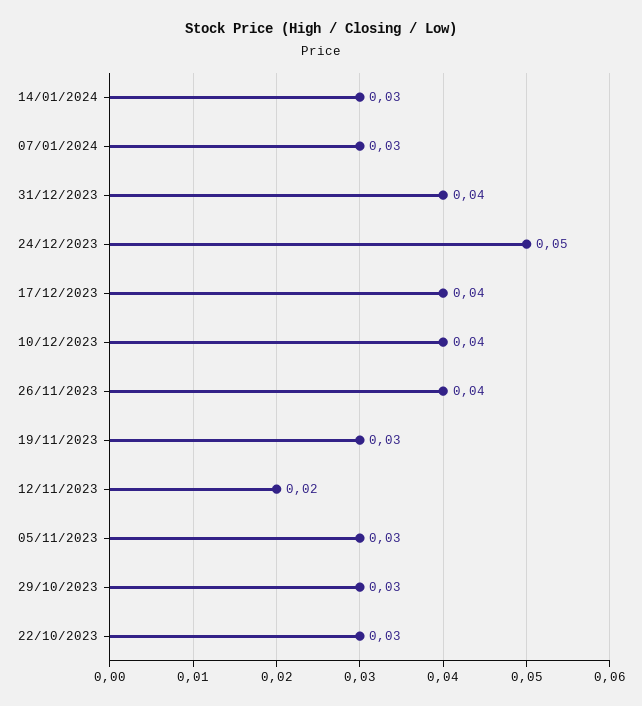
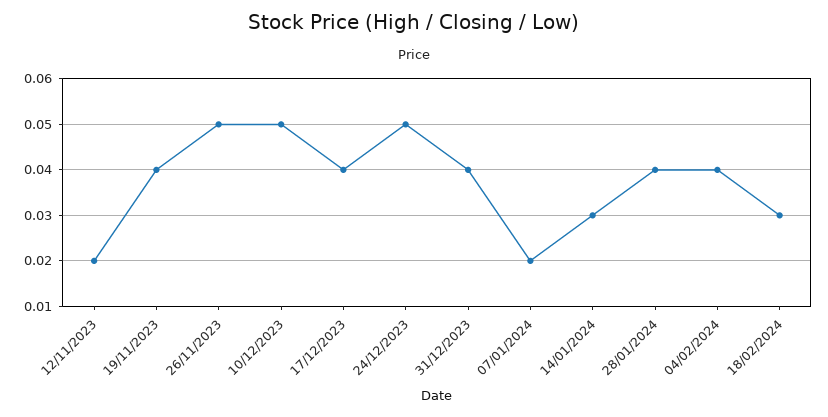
07/01/2024: 0.03 -> 0.02
10/12/2023: 0.04 -> 0.05
26/11/2023: 0.04 -> 0.05
19/11/2023: 0.03 -> 0.04
05/11/2023: 0.03 -> none
29/10/2023: 0.03 -> none
22/10/2023: 0.03 -> none
28/01/2024: none -> 0.04
04/02/2024: none -> 0.04
18/02/2024: none -> 0.03

